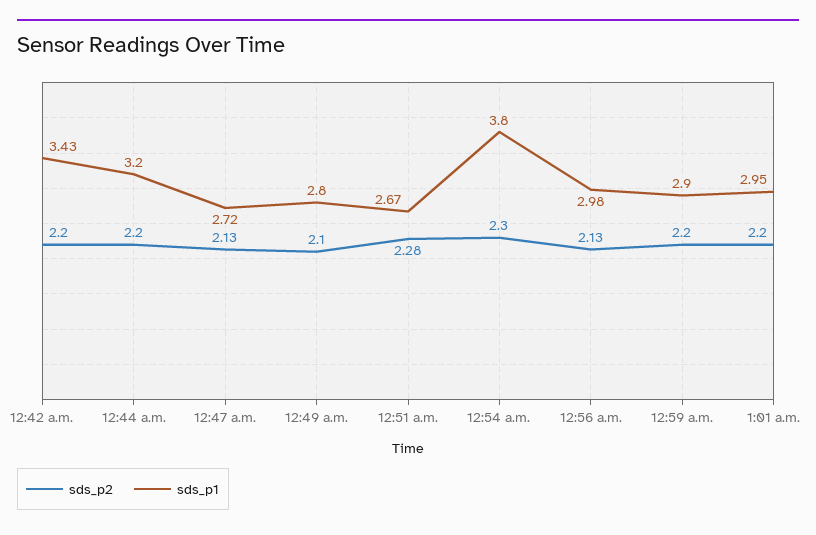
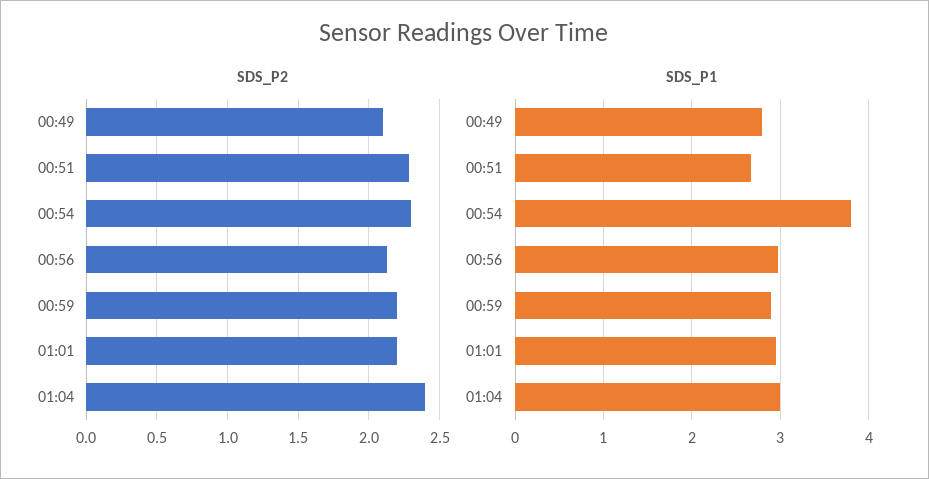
sds_p2, 12:42 a.m.: 2.2 -> none
sds_p1, 12:42 a.m.: 3.43 -> none
sds_p2, 12:44 a.m.: 2.2 -> none
sds_p1, 12:44 a.m.: 3.2 -> none
sds_p2, 12:47 a.m.: 2.13 -> none
sds_p1, 12:47 a.m.: 2.72 -> none
sds_p2, 01:04: none -> 2.4
sds_p1, 01:04: none -> 3

